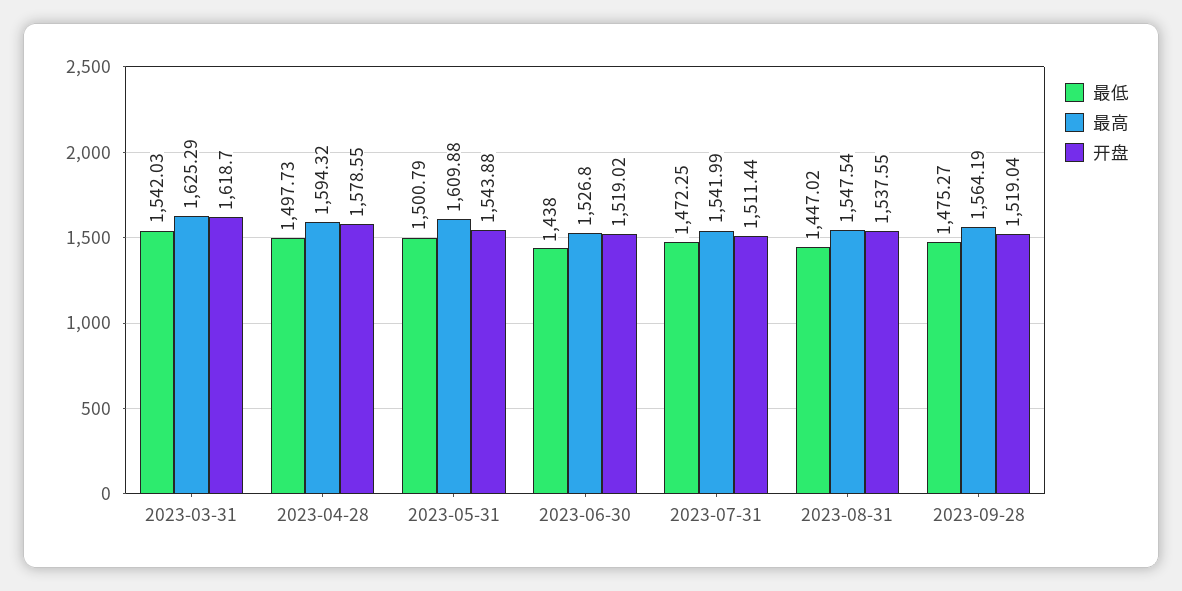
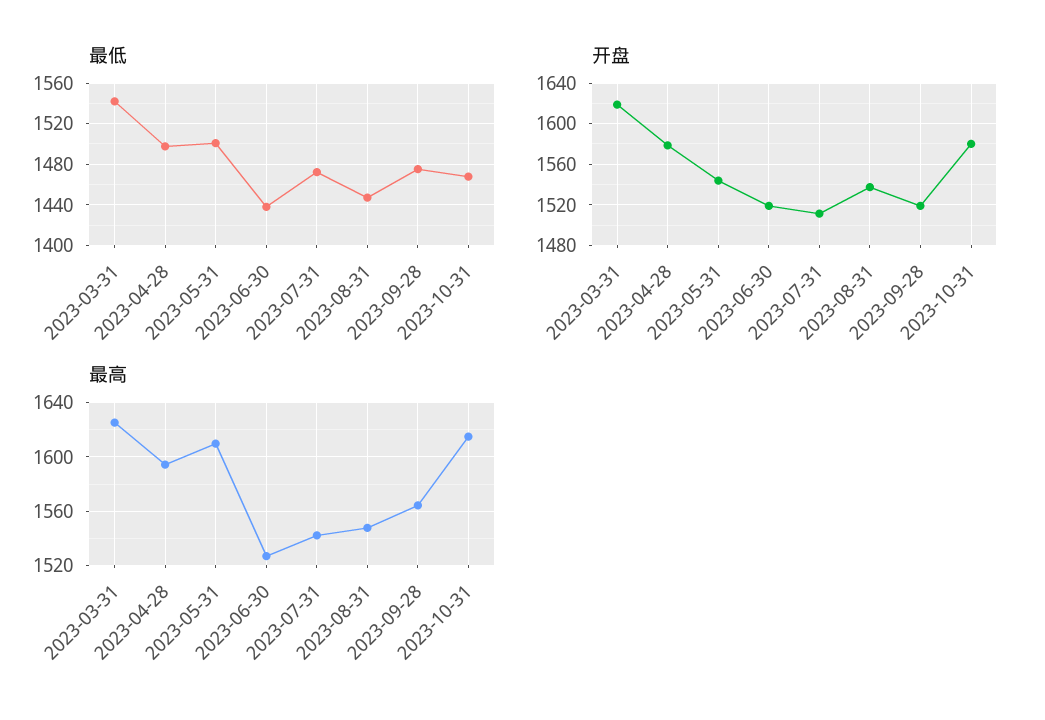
最低, 2023-10-31: none -> 1470
开盘, 2023-10-31: none -> 1580
最高, 2023-10-31: none -> 1615

